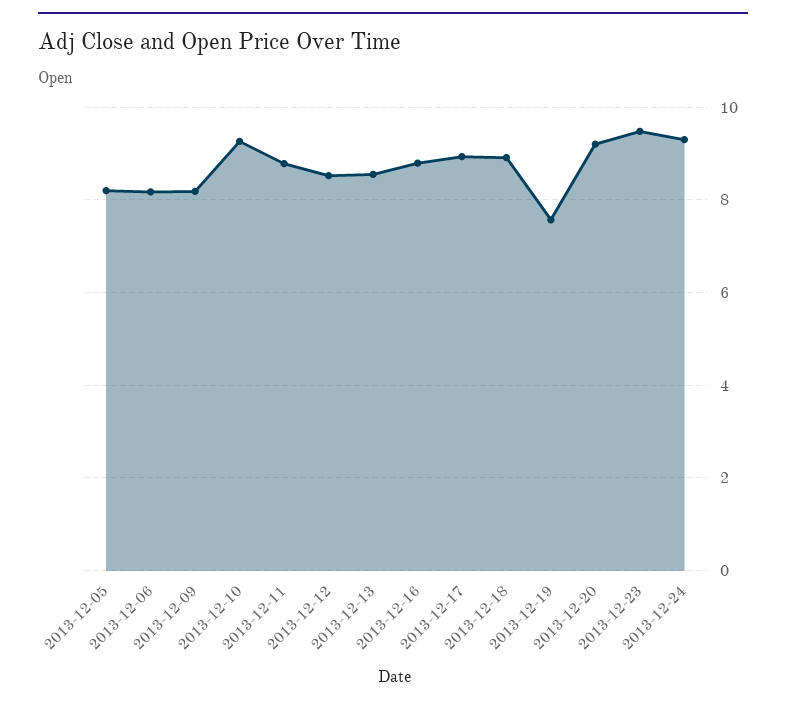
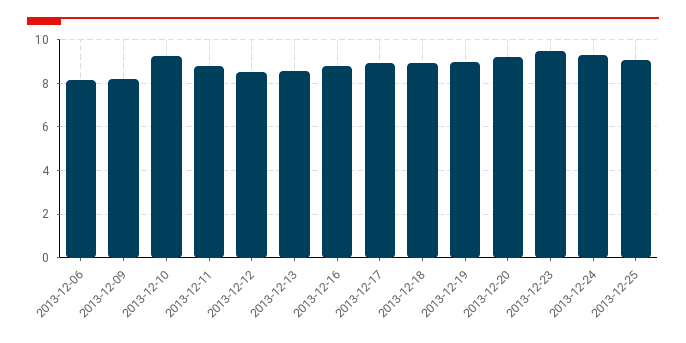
2013-12-05: 8.2 -> none
2013-12-19: 7.6 -> 9
2013-12-25: none -> 9

